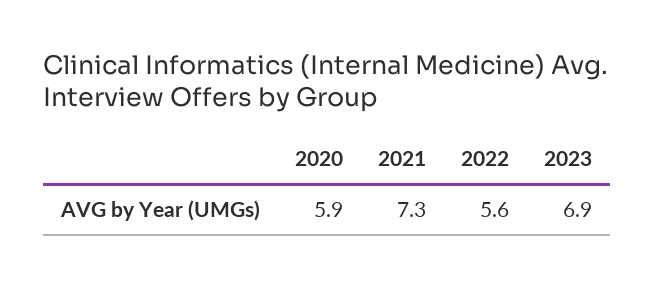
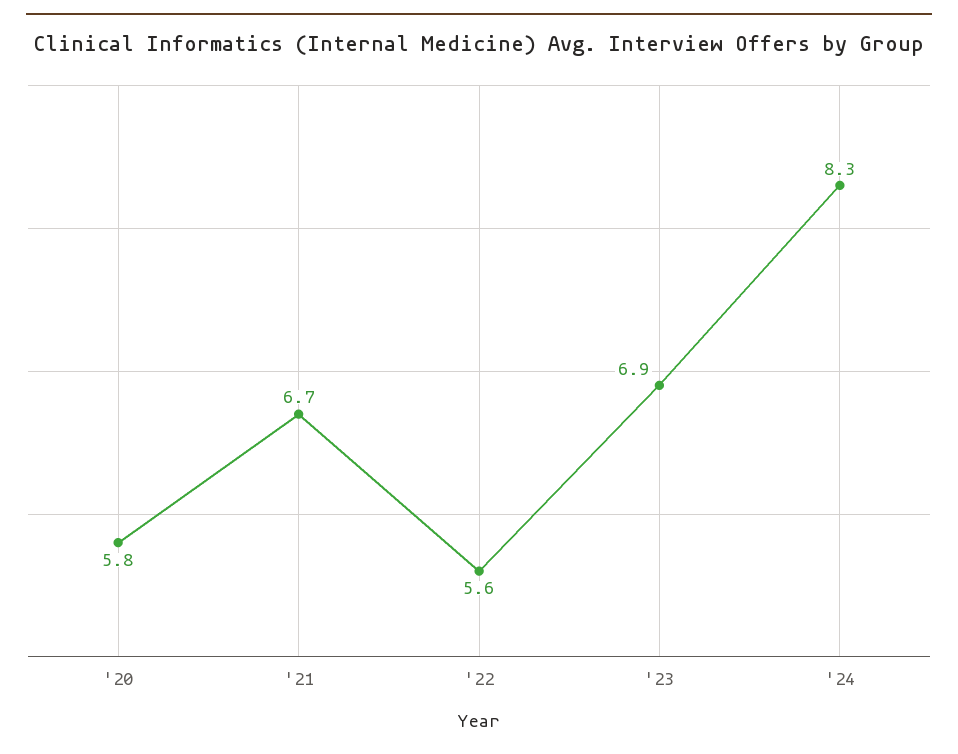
2020: 5.9 -> 5.8
2021: 7.3 -> 6.7
'24: none -> 8.3

